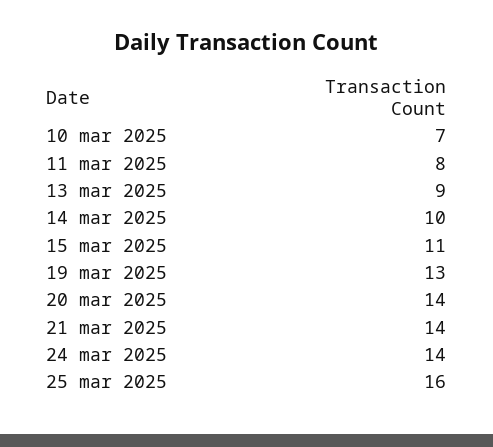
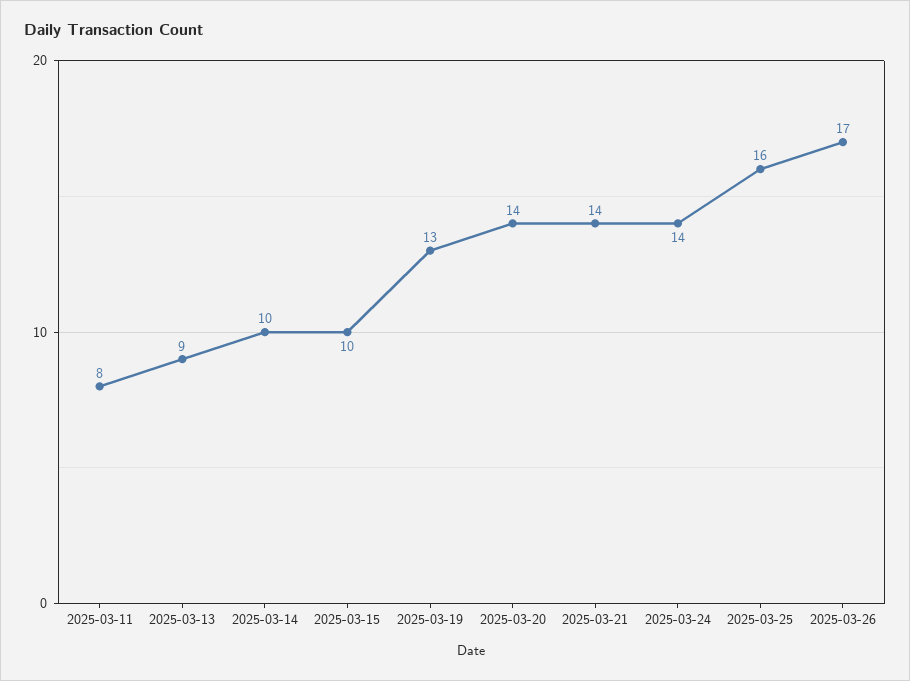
10 mar 2025: 7 -> none
15 mar 2025: 11 -> 10
2025-03-26: none -> 17

